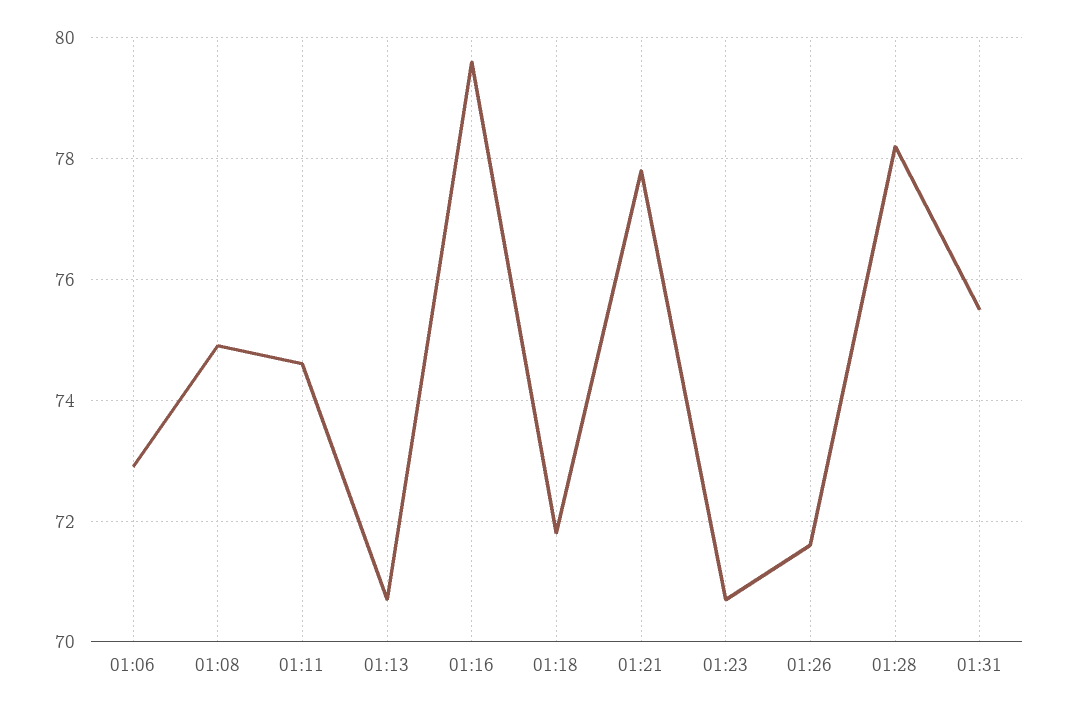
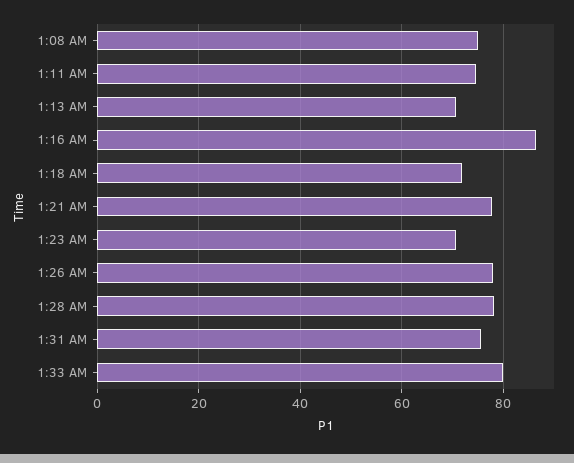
01:06: 73 -> none
01:16: 79.5 -> 86
01:26: 71.5 -> 78
1:33 AM: none -> 80

